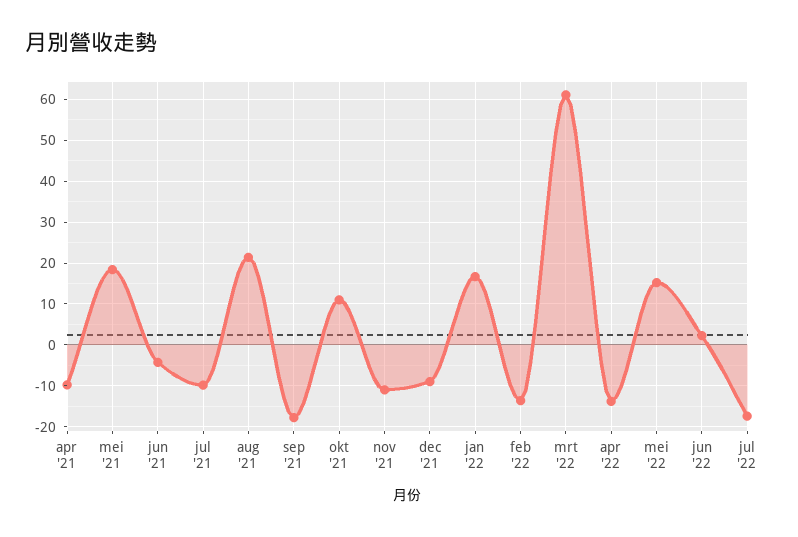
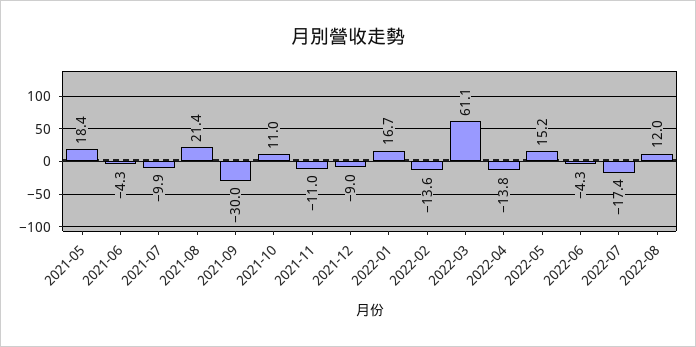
apr '21: -10 -> none
sep '21: -18 -> -30
jun '22: 2 -> -4.3
2022-08: none -> 12

